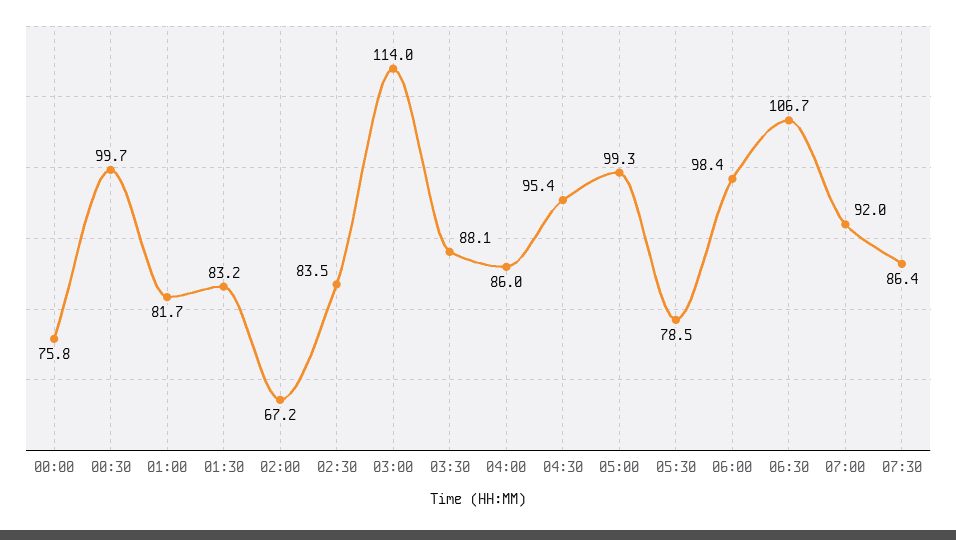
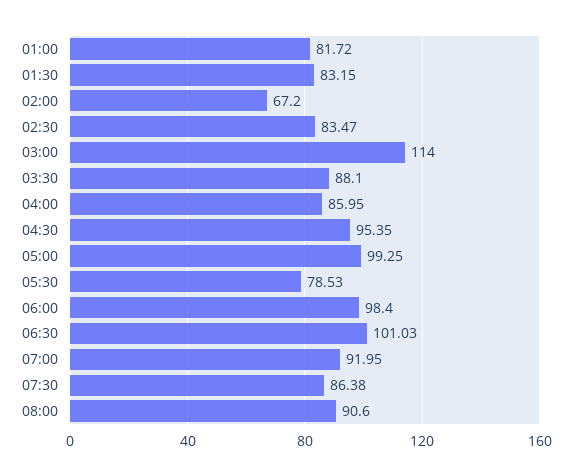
00:00: 75.8 -> none
00:30: 99.7 -> none
06:30: 106.7 -> 101.03
08:00: none -> 90.6

